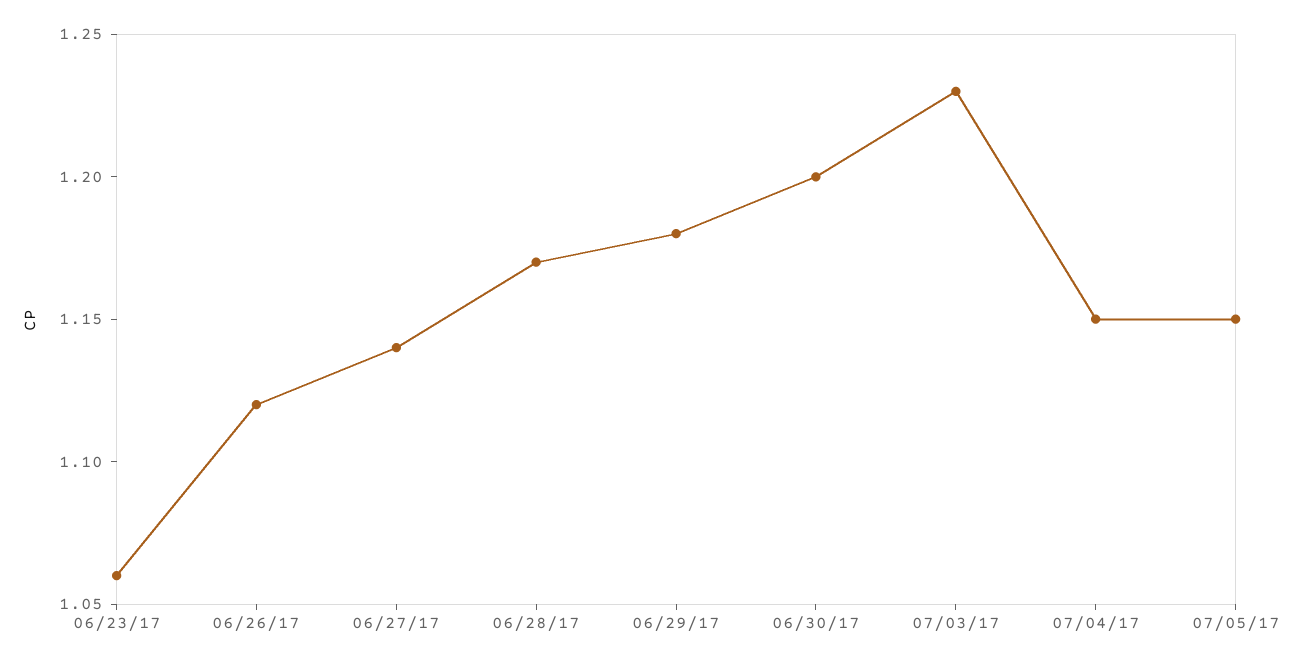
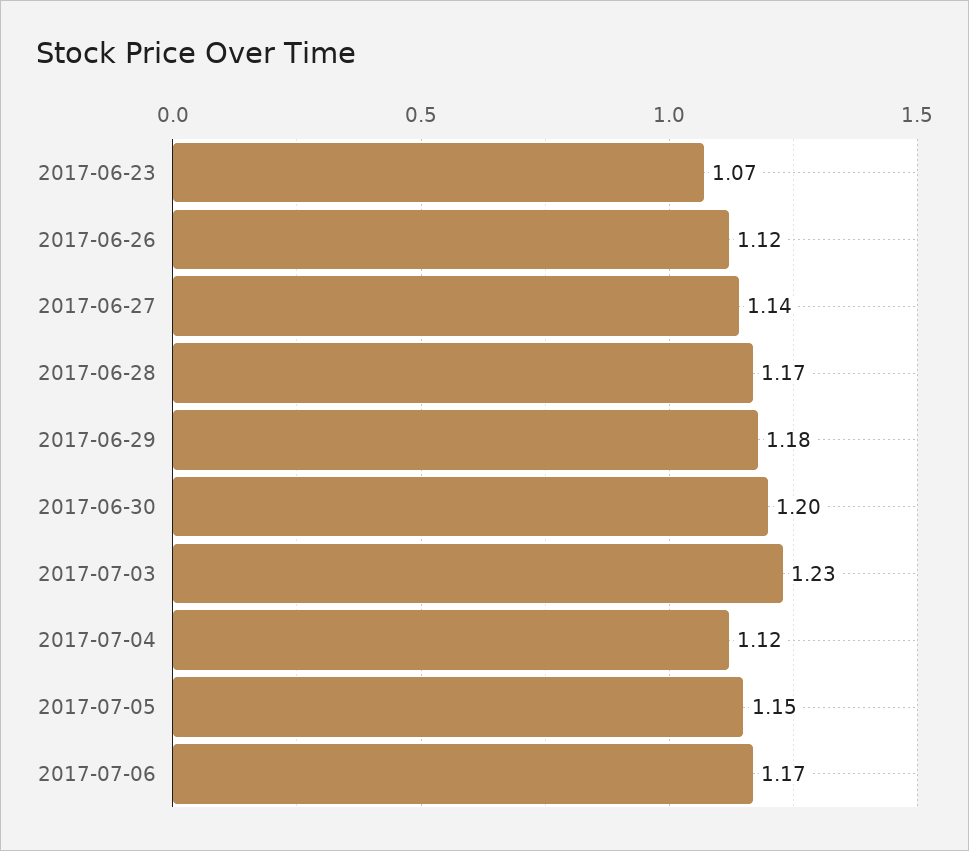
06/23/17: 1.06 -> 1.07
07/04/17: 1.15 -> 1.12
2017-07-06: none -> 1.17

